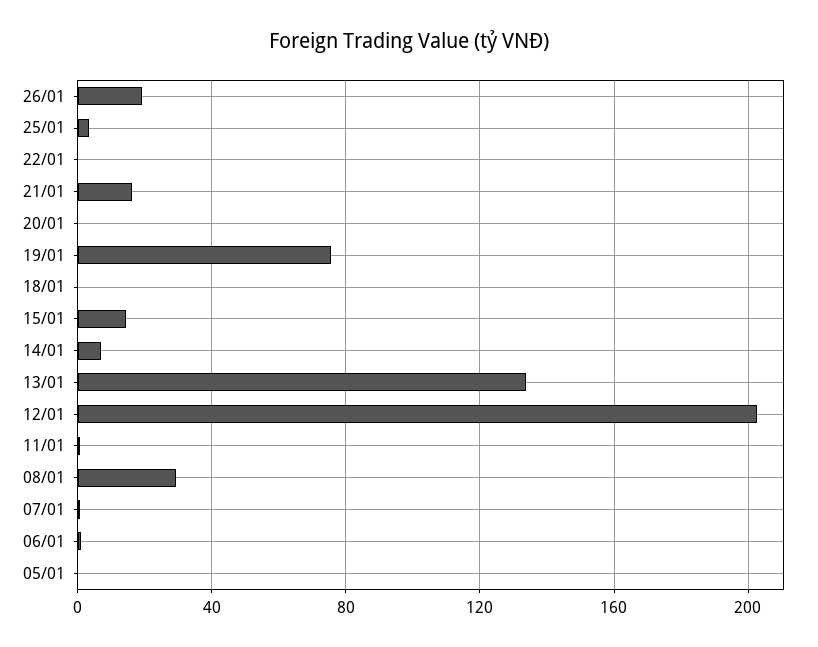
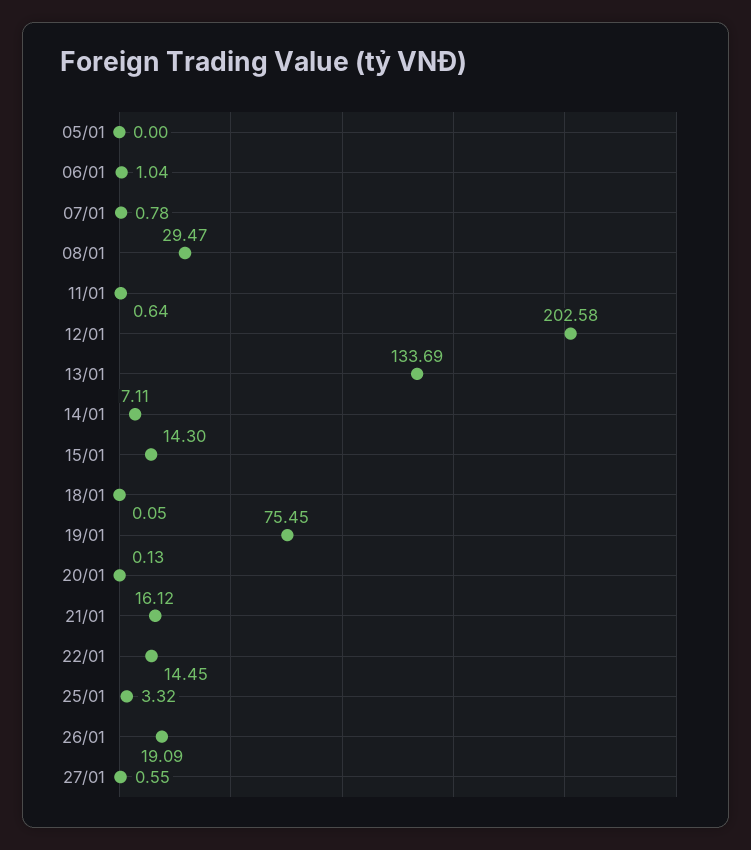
22/01: 0 -> 14.45
27/01: none -> 0.55

